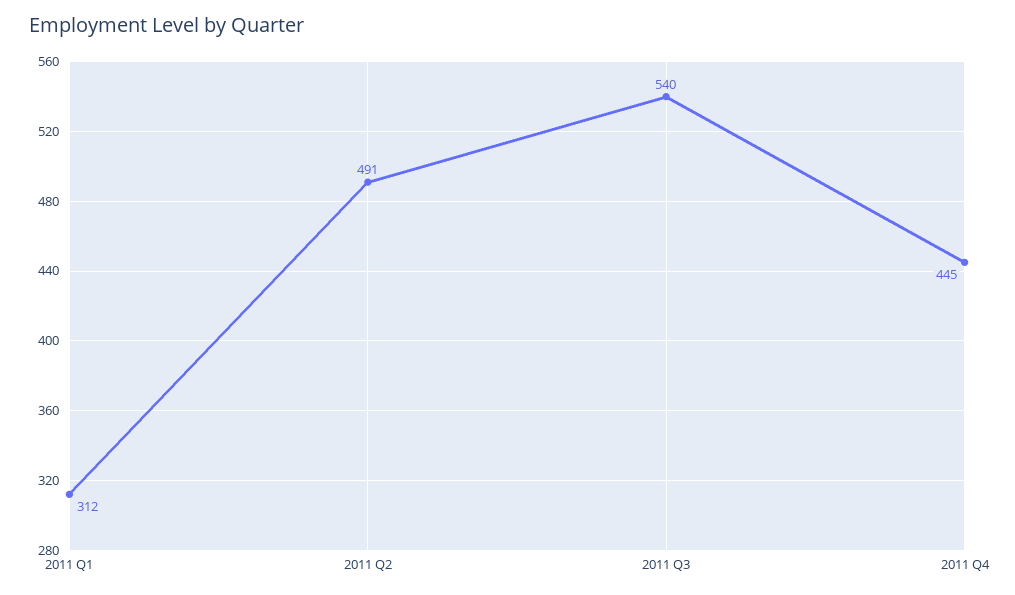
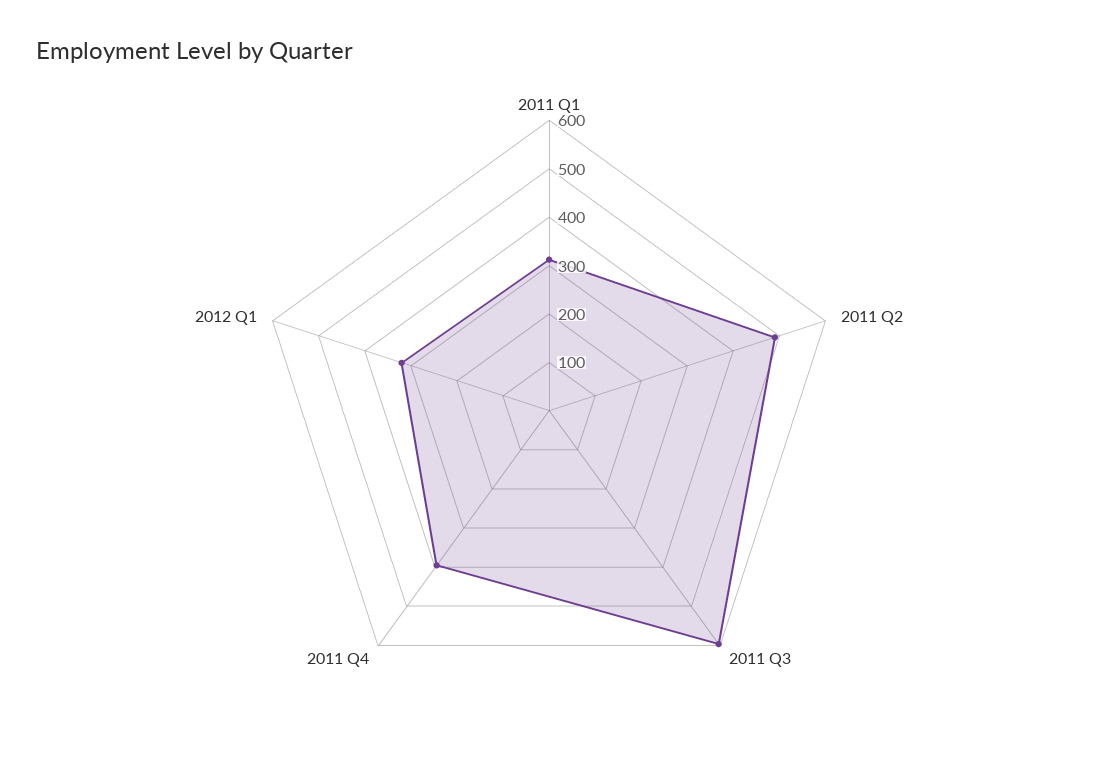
2011 Q3: 540 -> 600
2011 Q4: 445 -> 400
2012 Q1: none -> 320

